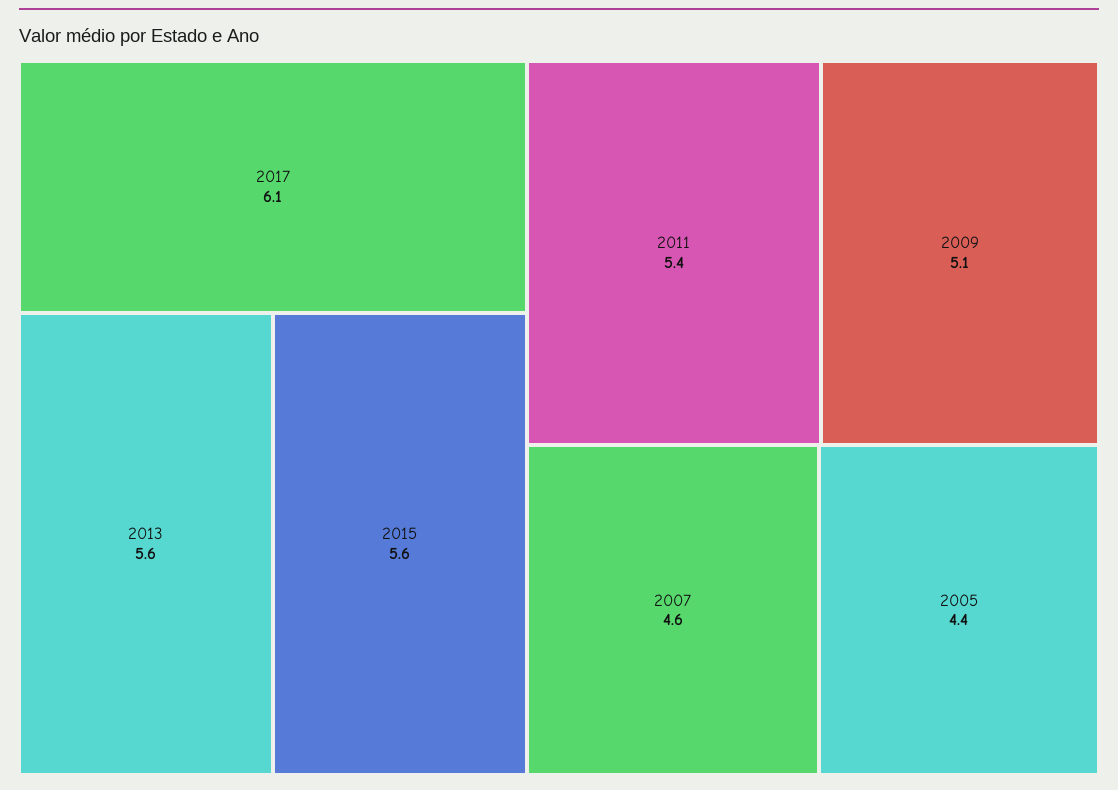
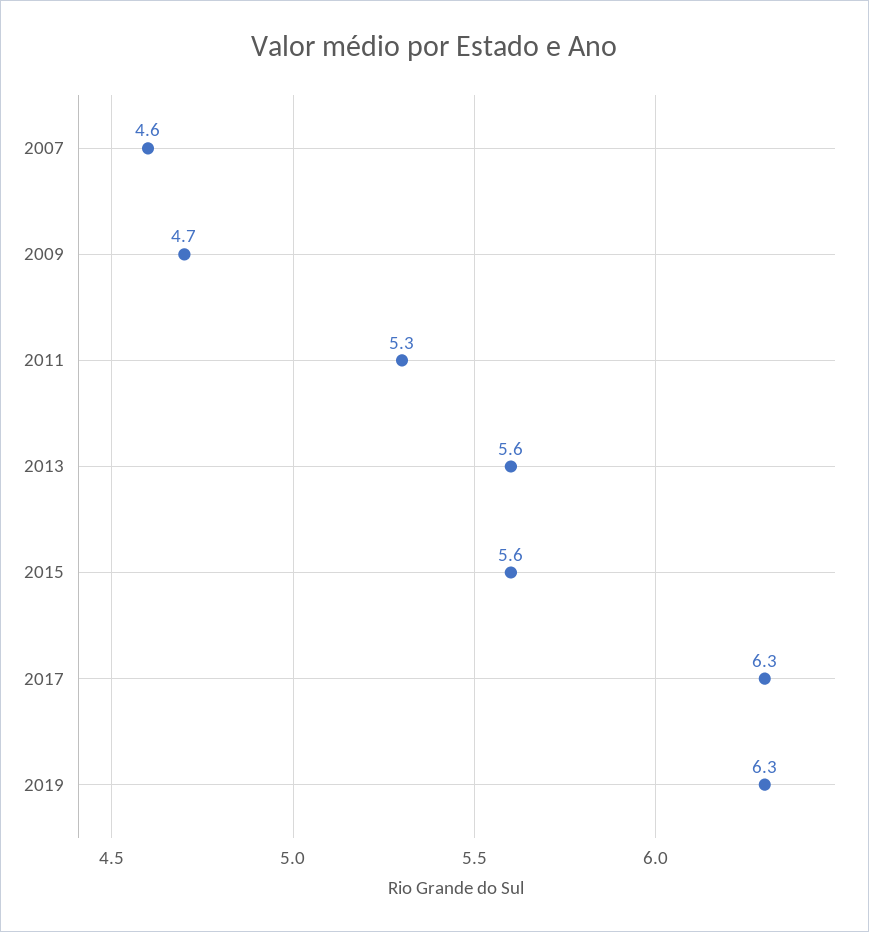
2017: 6.1 -> 6.3
2011: 5.4 -> 5.3
2009: 5.1 -> 4.7
2005: 4.4 -> none
2019: none -> 6.3

